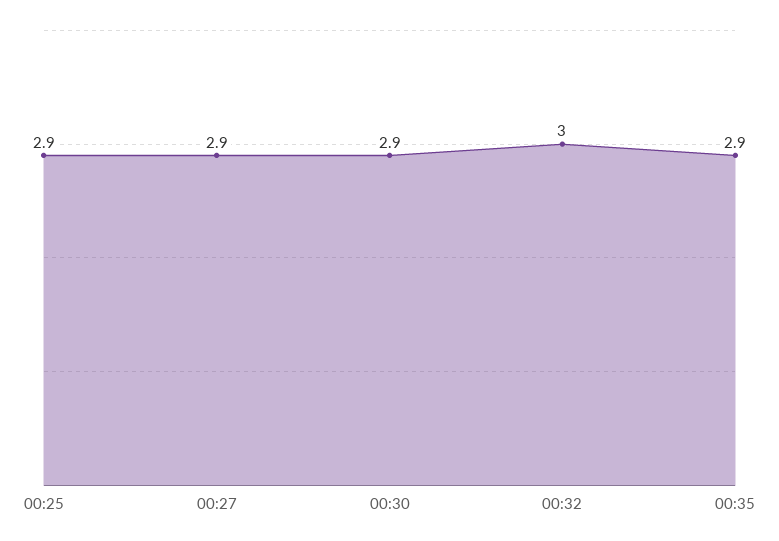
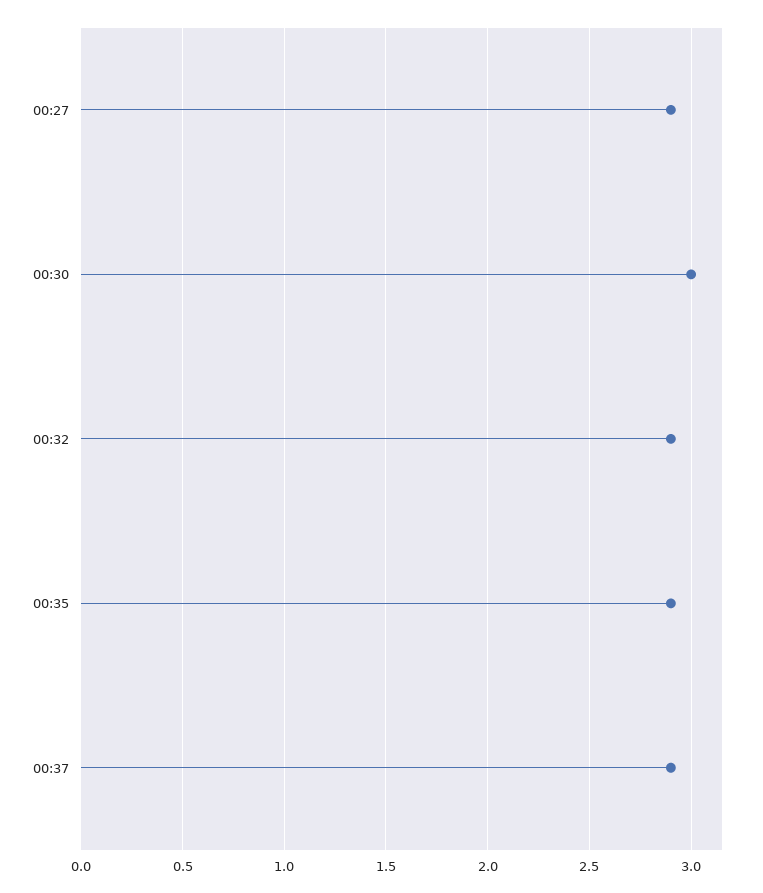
00:25: 2.9 -> none
00:30: 2.9 -> 3
00:32: 3 -> 2.9
00:37: none -> 2.9

